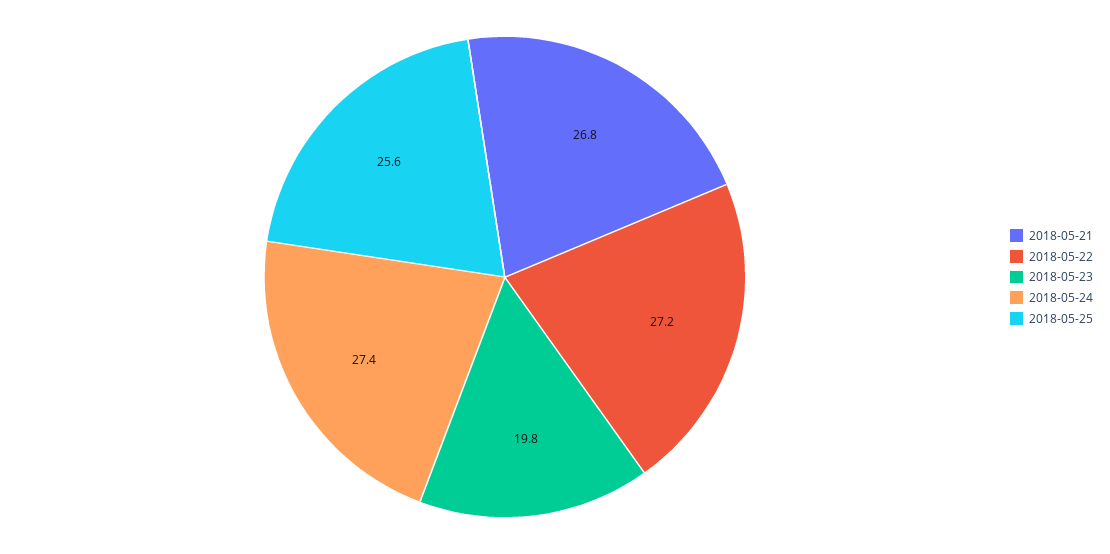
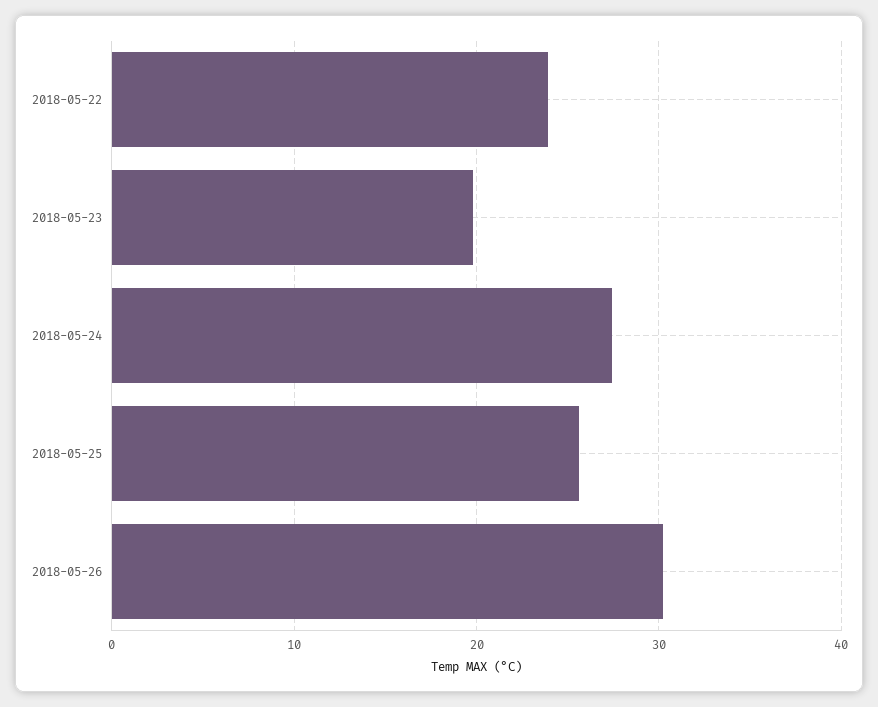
2018-05-21: 26.8 -> none
2018-05-22: 27.2 -> 24
2018-05-26: none -> 30

